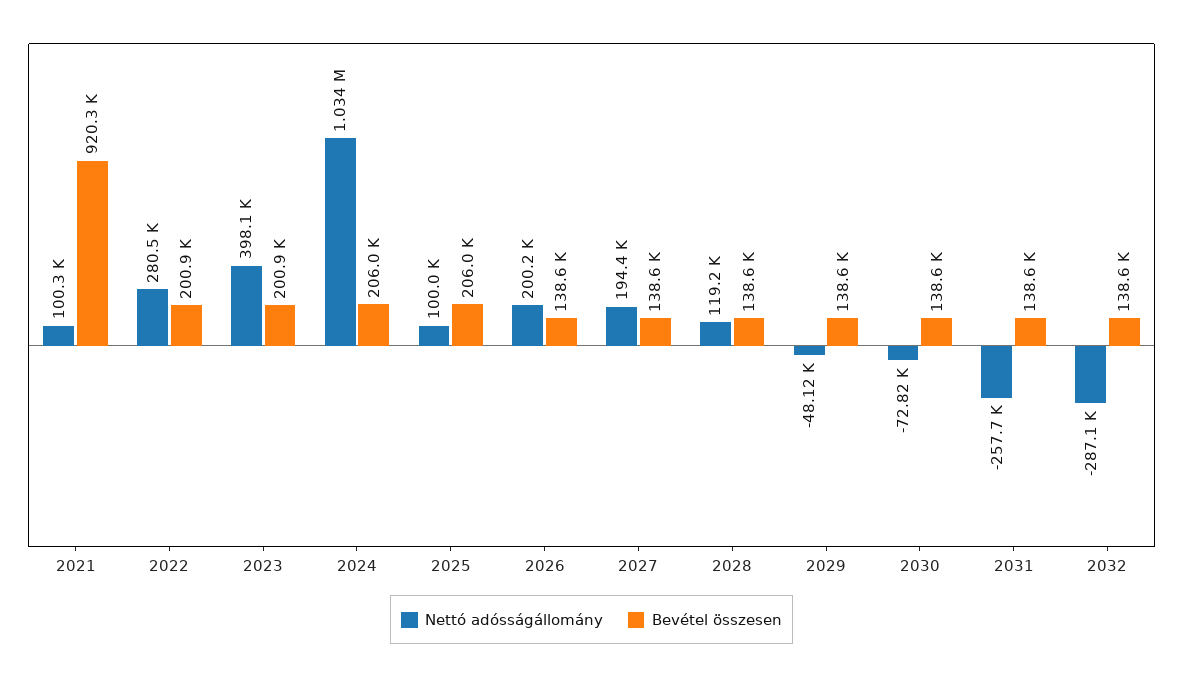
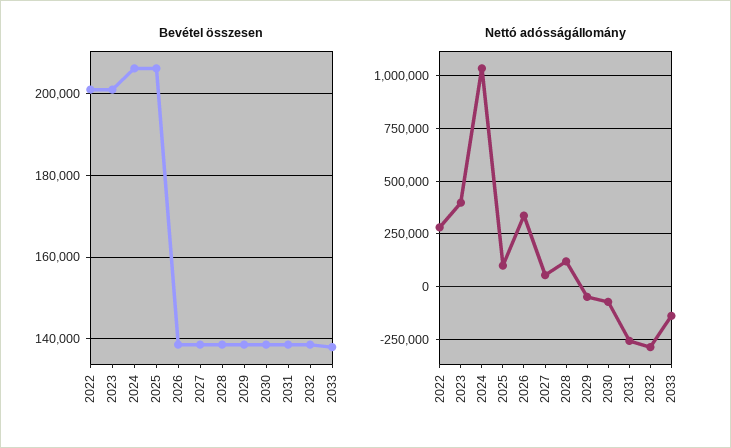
Nettó adósságállomány, 2021: 100300 -> none
Bevétel összesen, 2021: 920300 -> none
Nettó adósságállomány, 2026: 200200 -> 350000
Nettó adósságállomány, 2027: 194400 -> 50000
Bevétel összesen, 2033: none -> 138000
Nettó adósságállomány, 2033: none -> -150000

